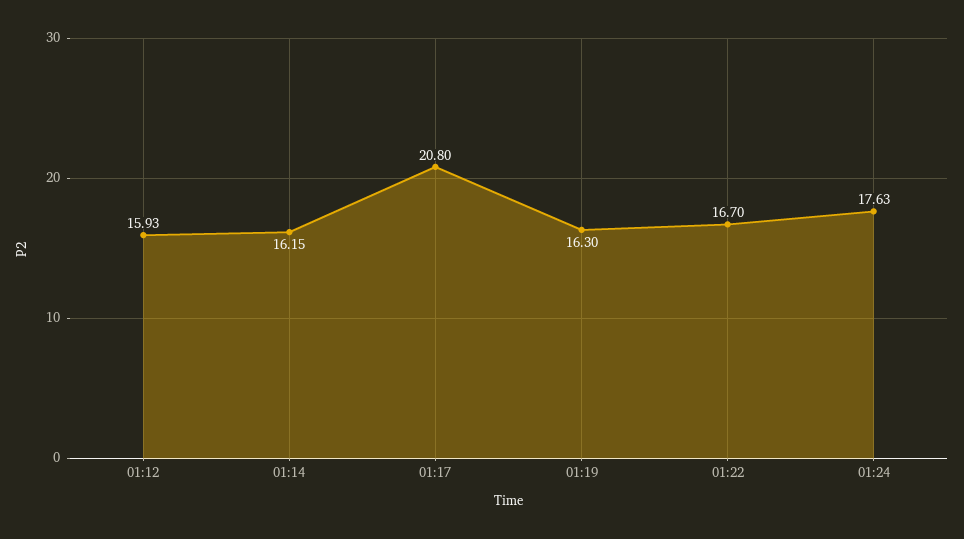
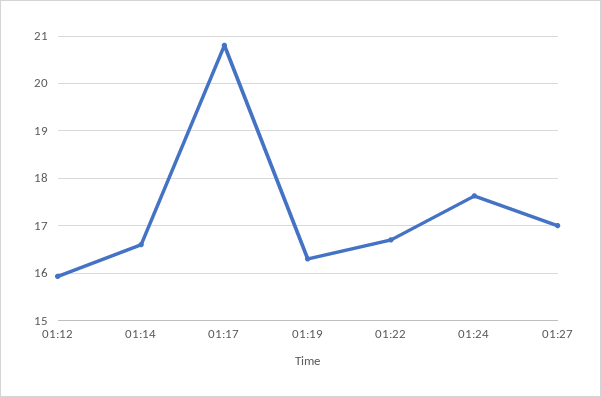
01:14: 16.15 -> 16.6
01:27: none -> 17

